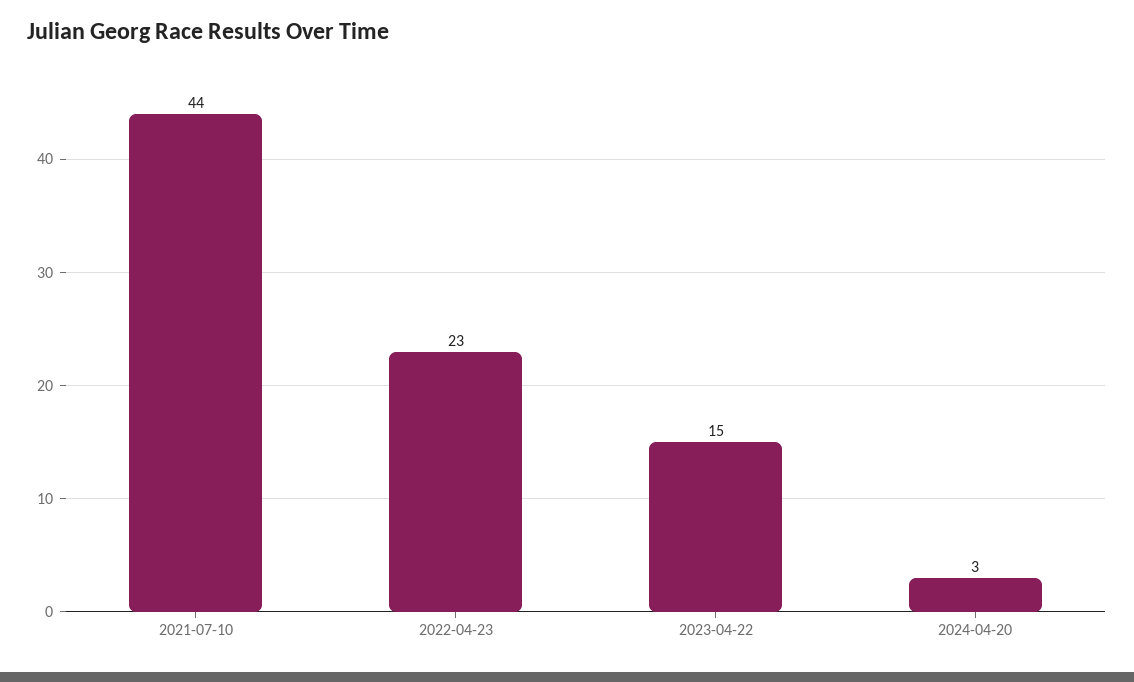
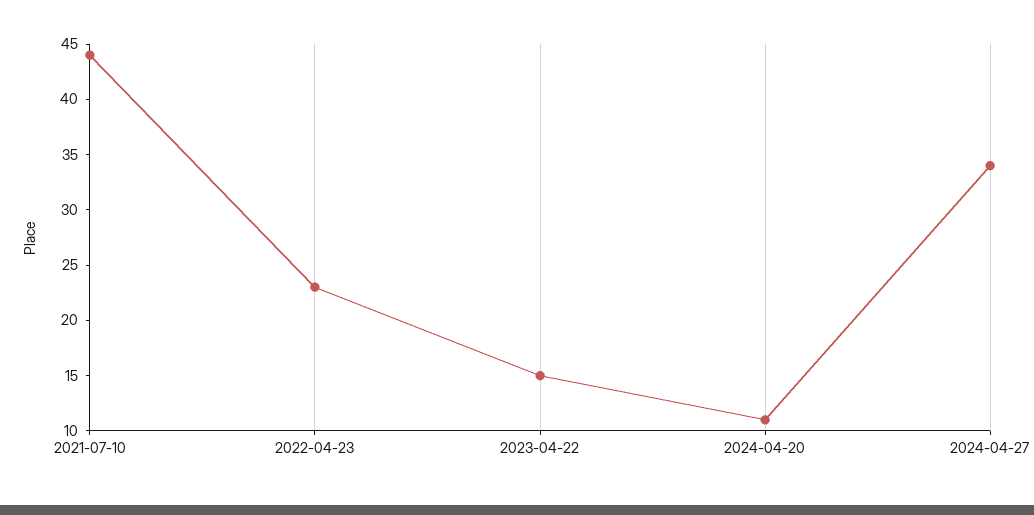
2024-04-20: 3 -> 11
2024-04-27: none -> 34

